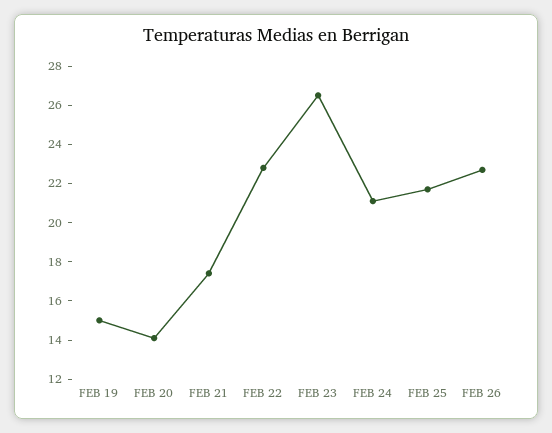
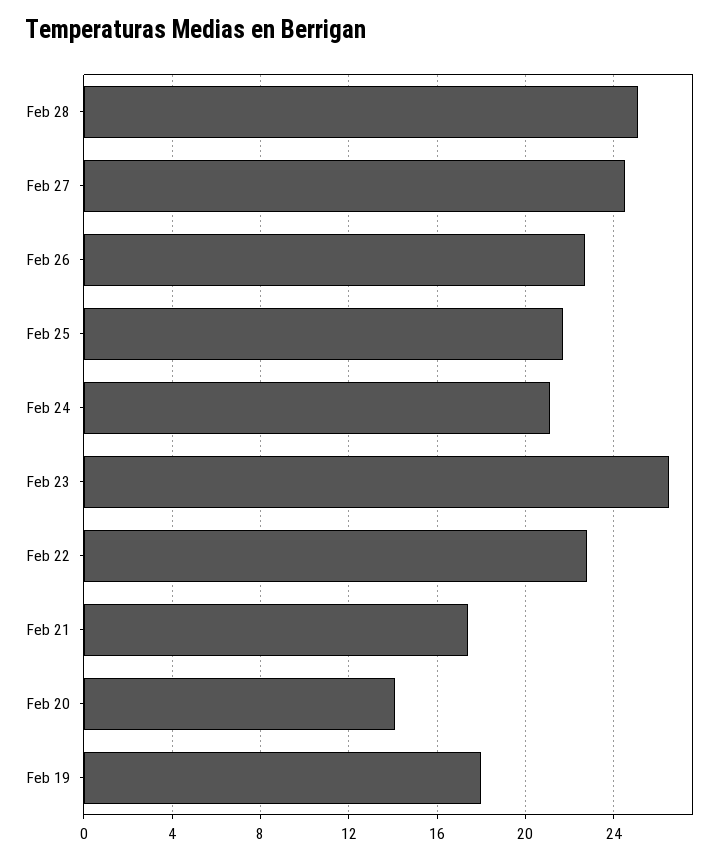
FEB 19: 15 -> 18
Feb 28: none -> 25
Feb 27: none -> 24.5

